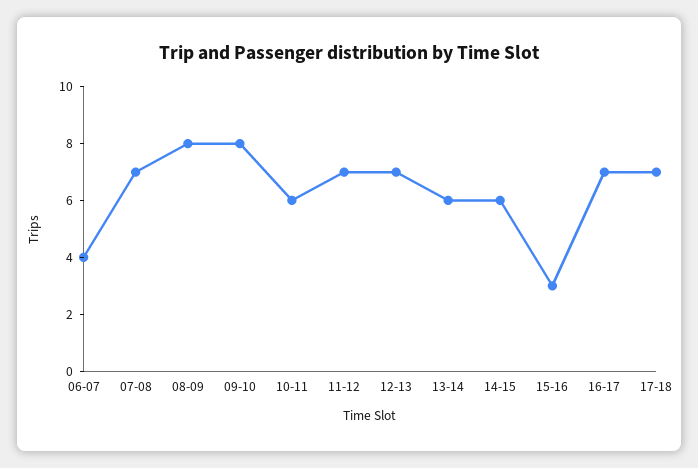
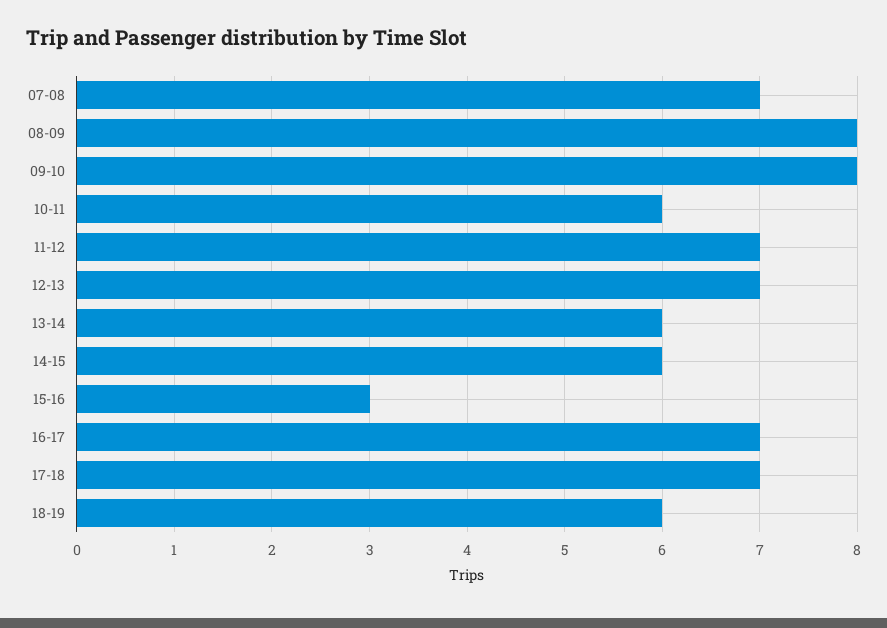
06-07: 4 -> none
18-19: none -> 6

